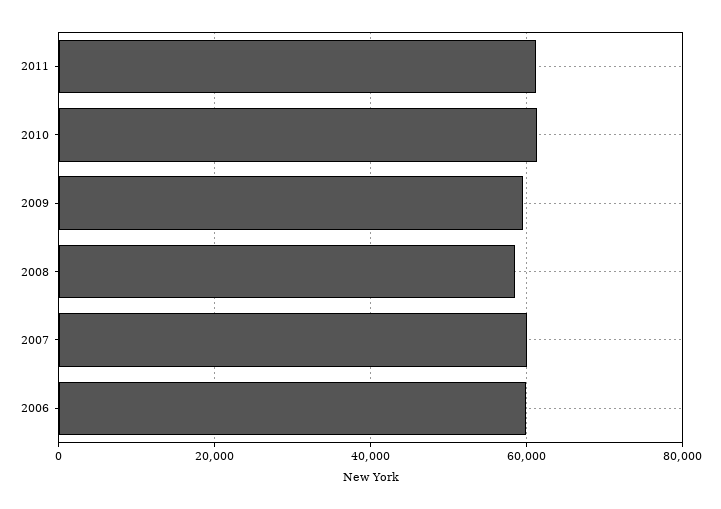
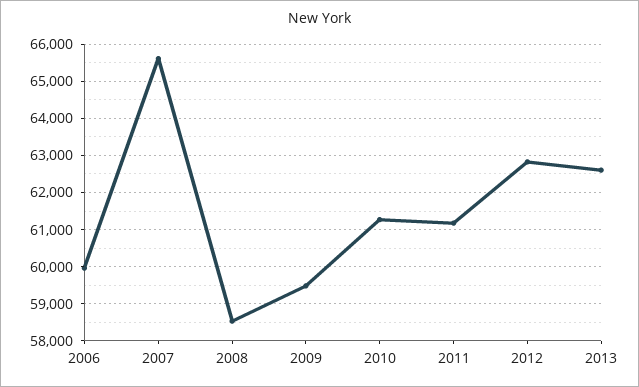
2007: 60000 -> 65600
2012: none -> 62800
2013: none -> 62600

